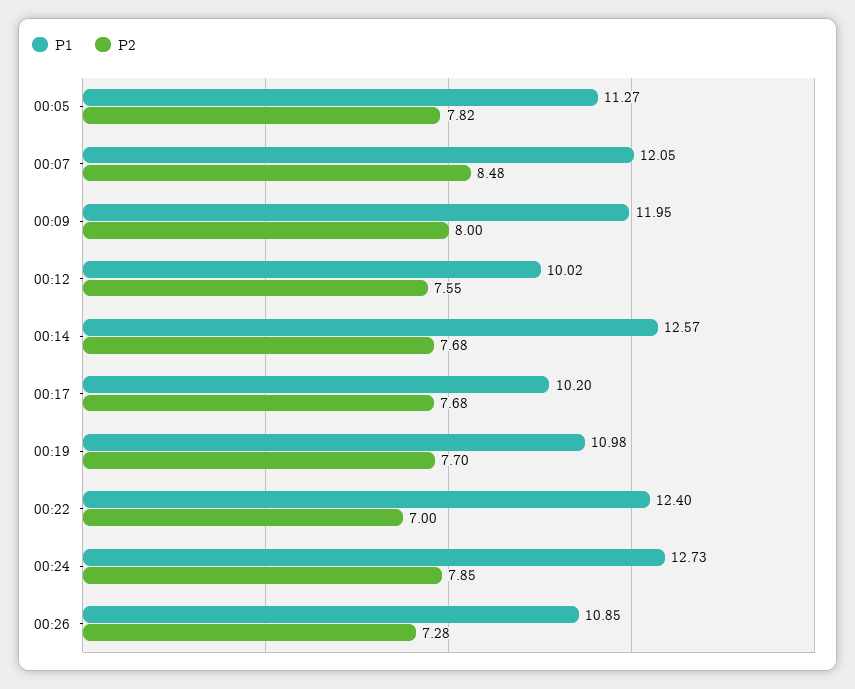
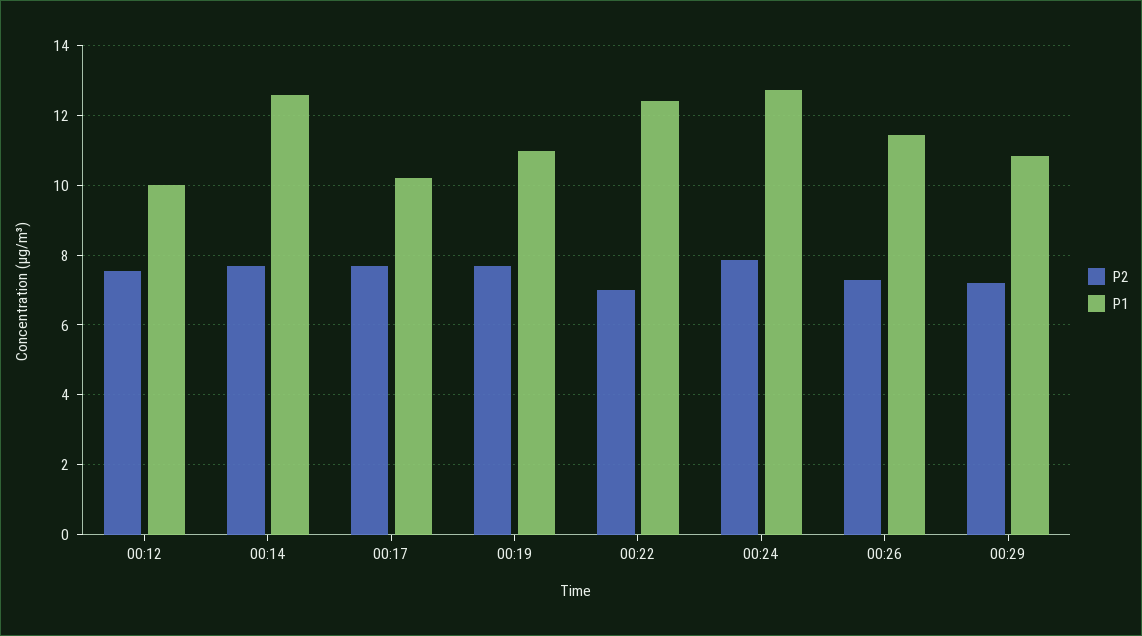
P1, 00:05: 11.27 -> none
P2, 00:05: 7.82 -> none
P1, 00:07: 12.05 -> none
P2, 00:07: 8.48 -> none
P1, 00:09: 11.95 -> none
P2, 00:09: 8 -> none
P1, 00:26: 10.85 -> 11.4
P2, 00:29: none -> 7.2
P1, 00:29: none -> 10.8

